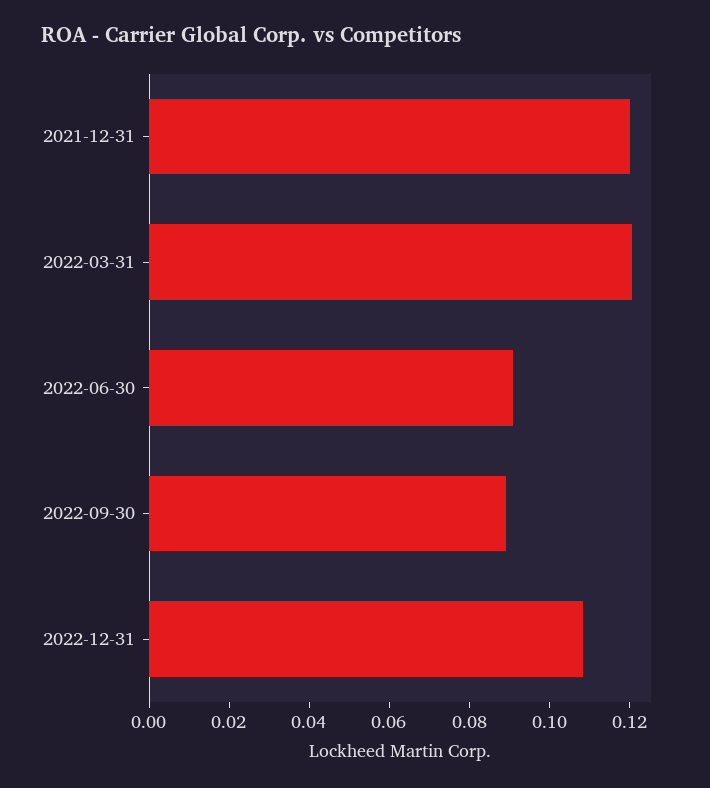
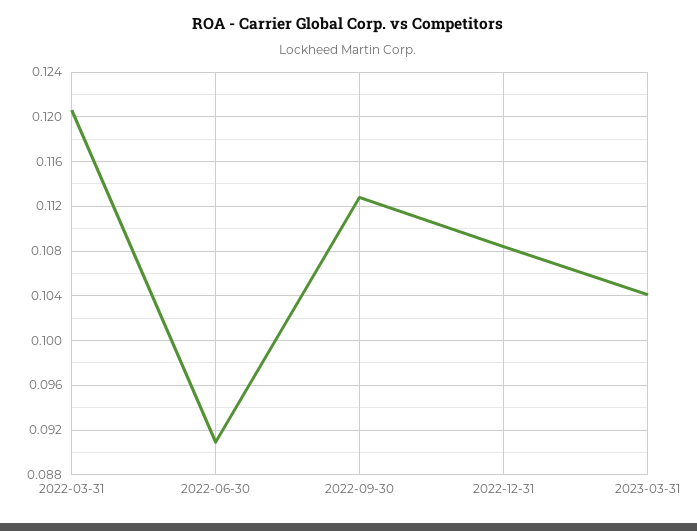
2021-12-31: 0.12 -> none
2022-09-30: 0.09 -> 0.113
2023-03-31: none -> 0.104

